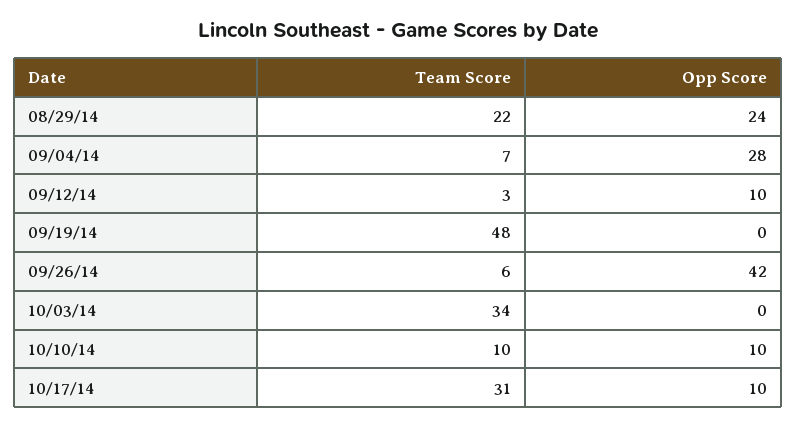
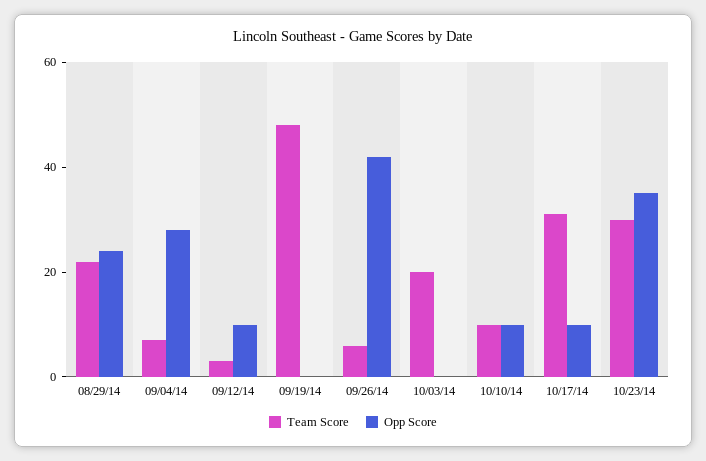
Team Score, 10/03/14: 34 -> 20
Team Score, 10/23/14: none -> 30
Opp Score, 10/23/14: none -> 35

